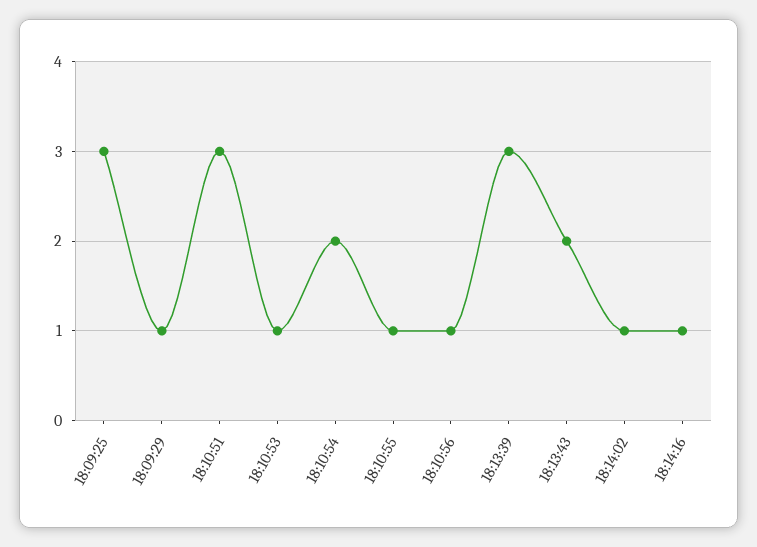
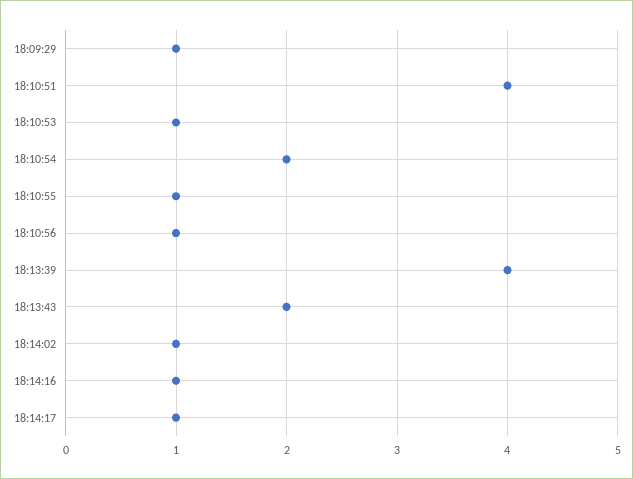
18:09:25: 3 -> none
18:10:51: 3 -> 4
18:13:39: 3 -> 4
18:14:17: none -> 1

